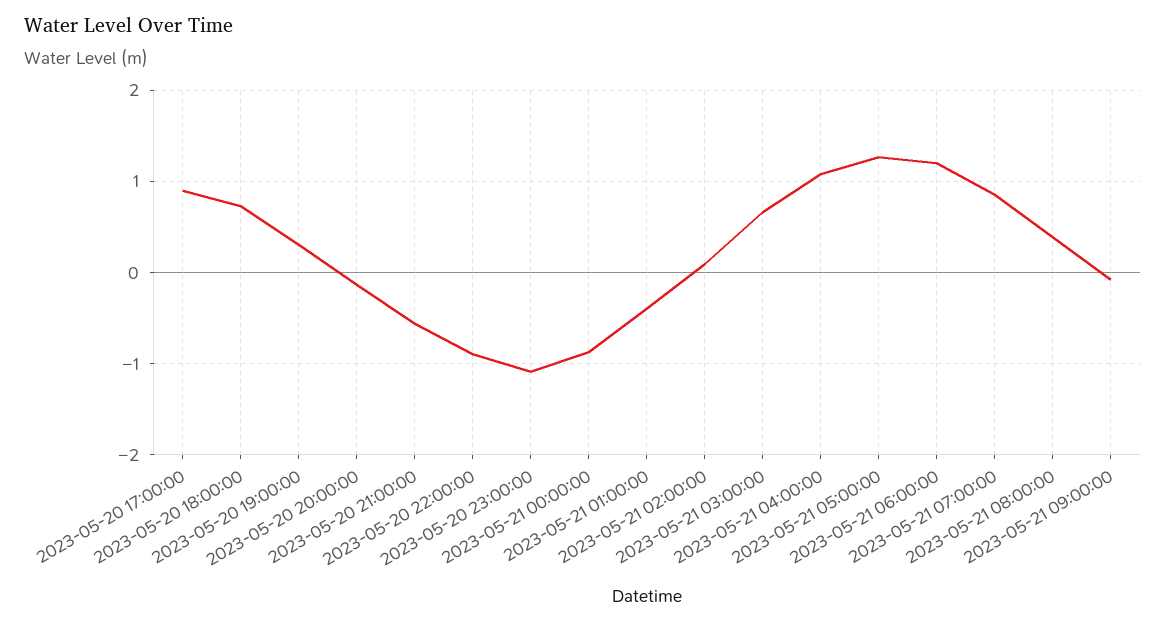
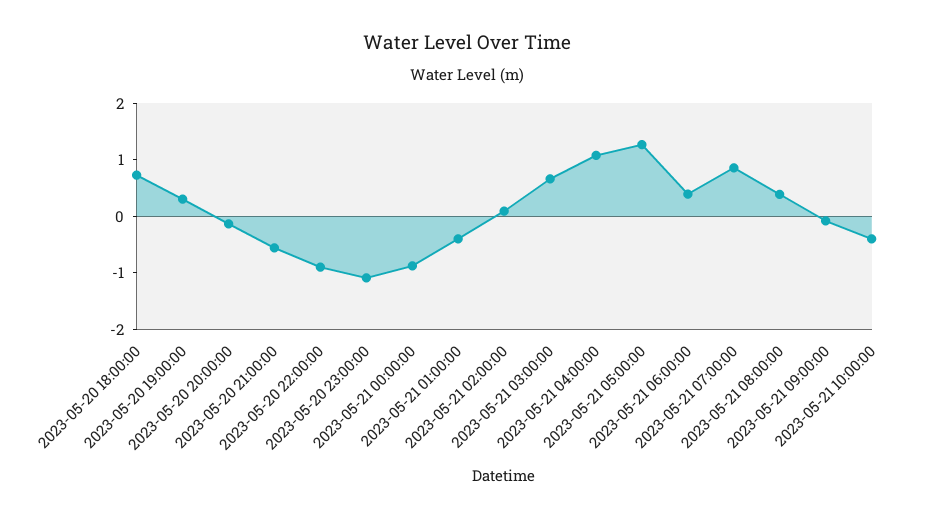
2023-05-20 17:00:00: 0.9 -> none
2023-05-21 06:00:00: 1.2 -> 0.4
2023-05-21 10:00:00: none -> -0.4

